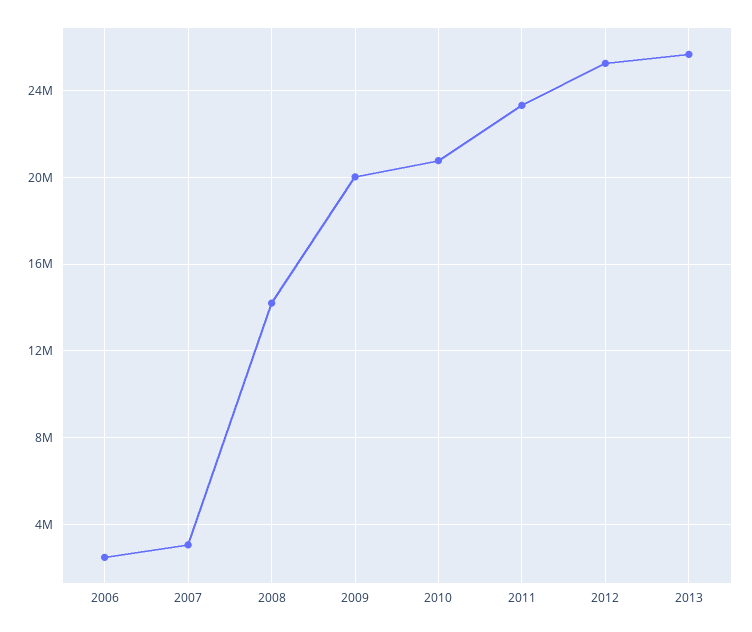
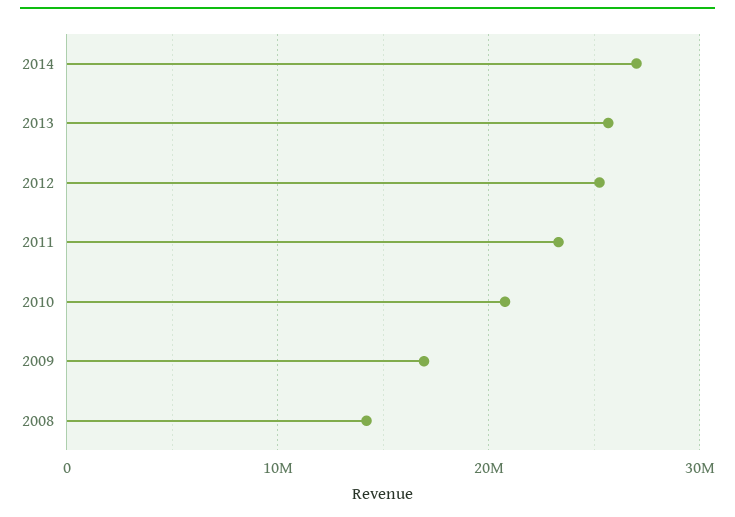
2006: 2500000 -> none
2007: 3000000 -> none
2009: 20000000 -> 17000000
2014: none -> 27000000

